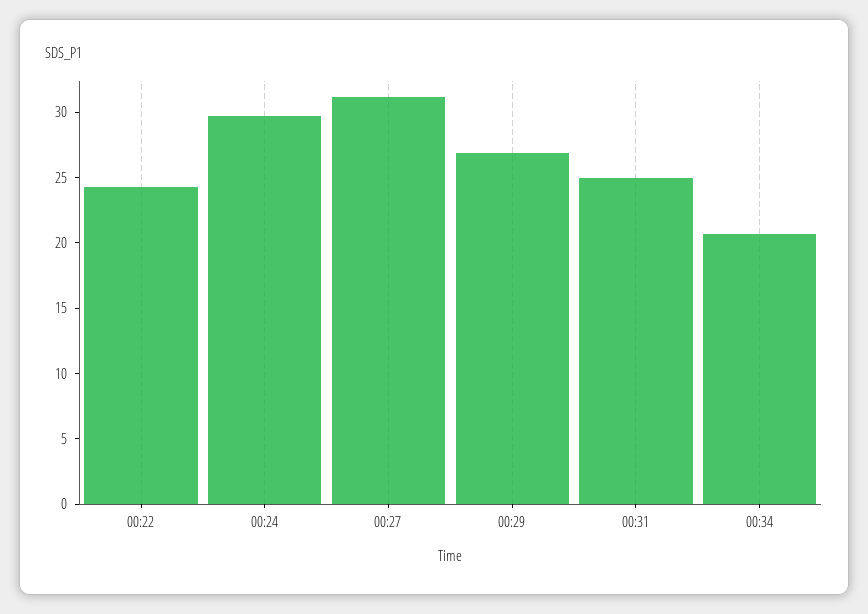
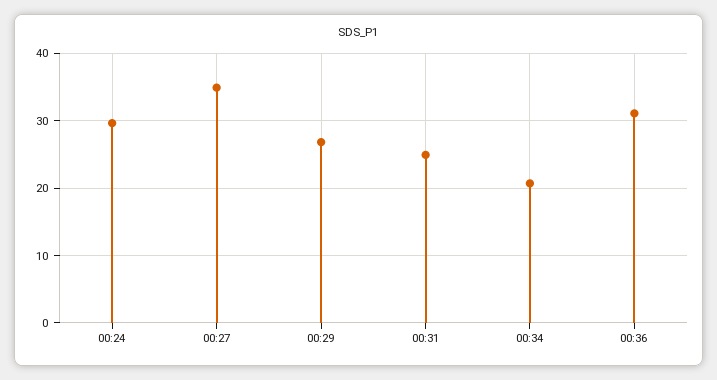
00:22: 24 -> none
00:27: 31 -> 35
00:36: none -> 31

